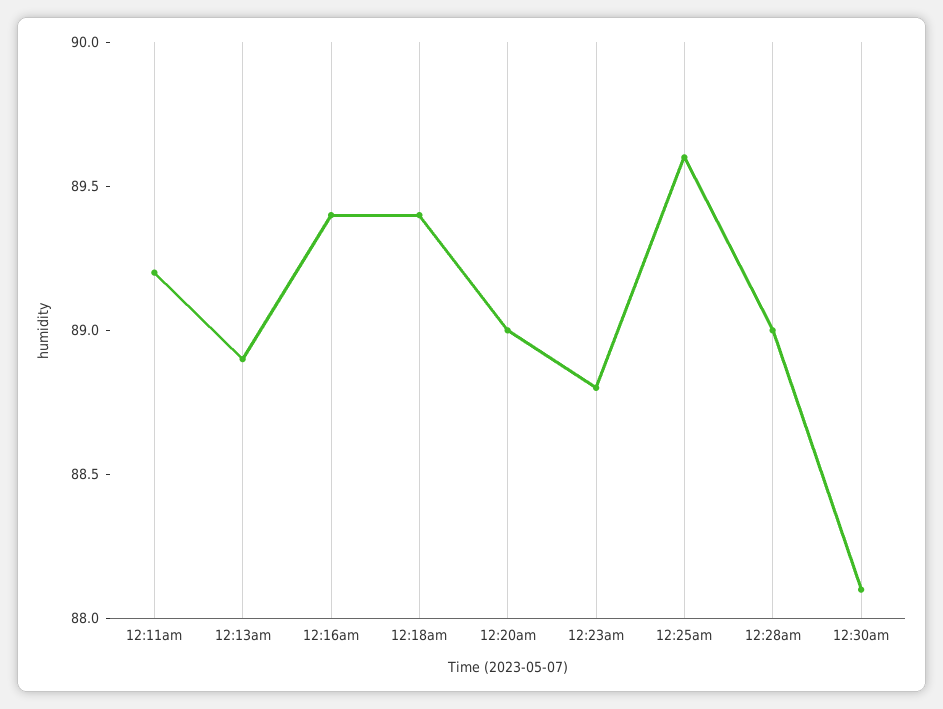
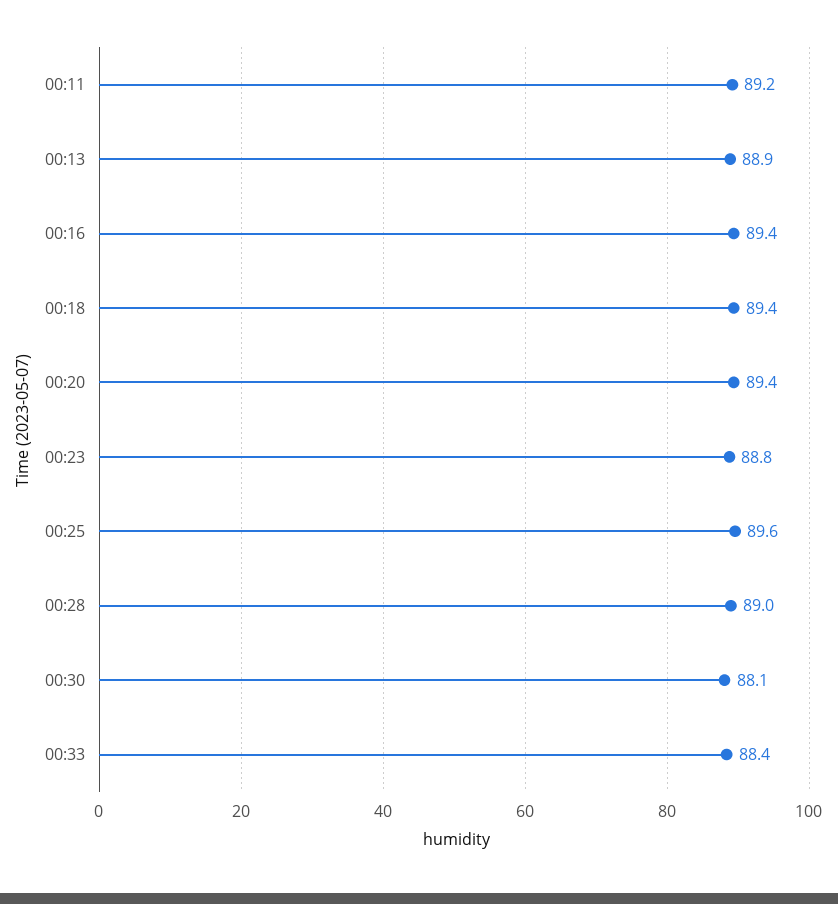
12:20am: 89 -> 89.4
00:33: none -> 88.4

